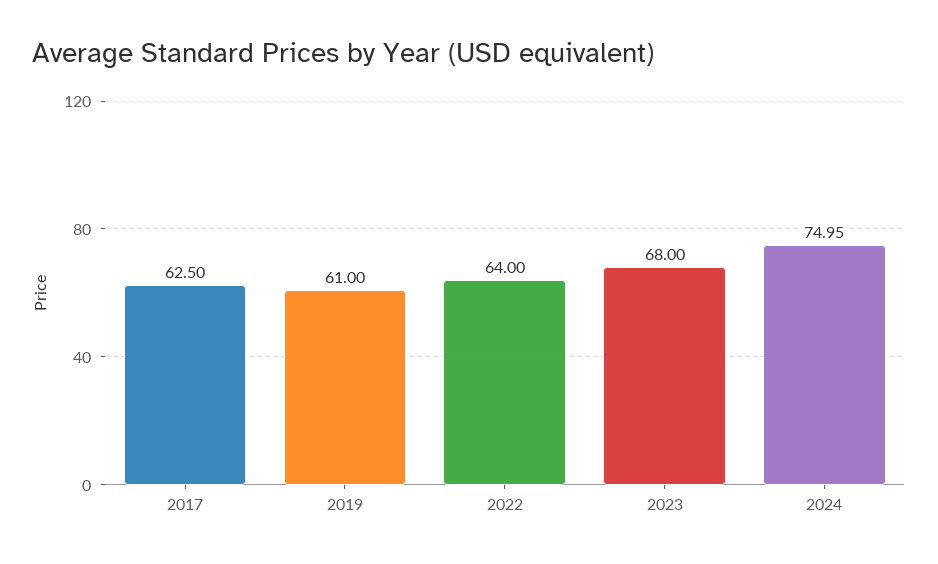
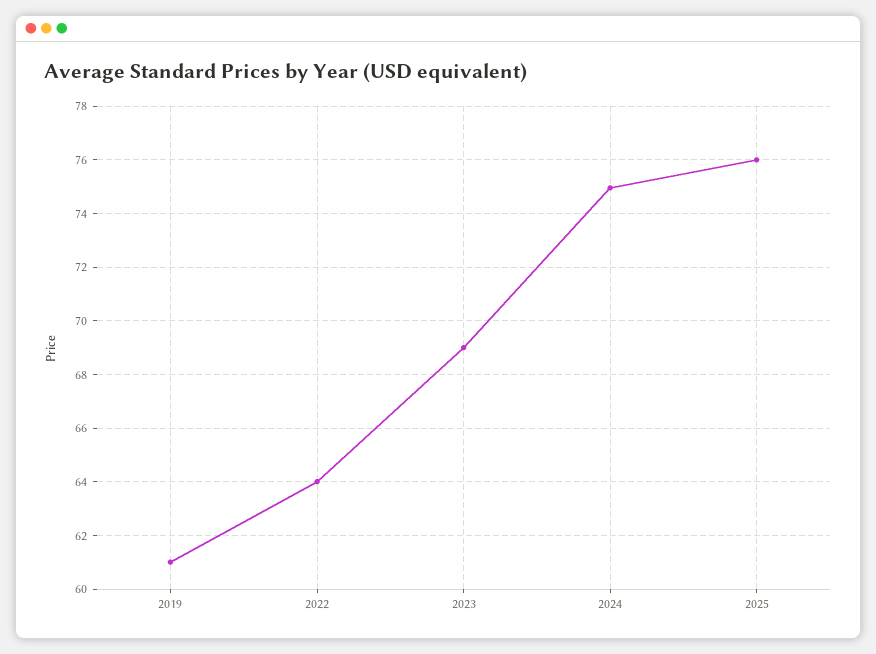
2017: 62.5 -> none
2023: 68 -> 69
2025: none -> 76

